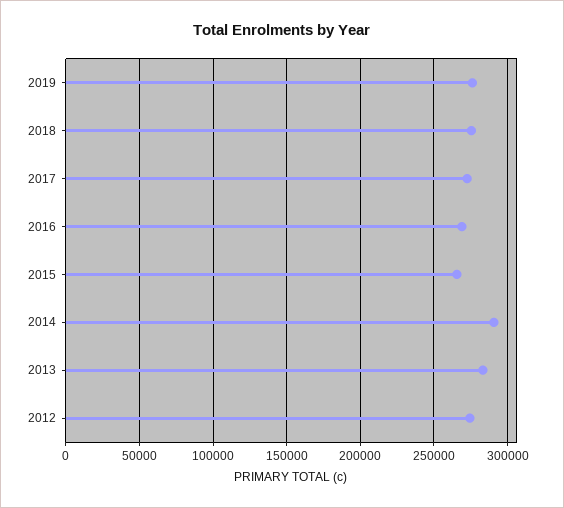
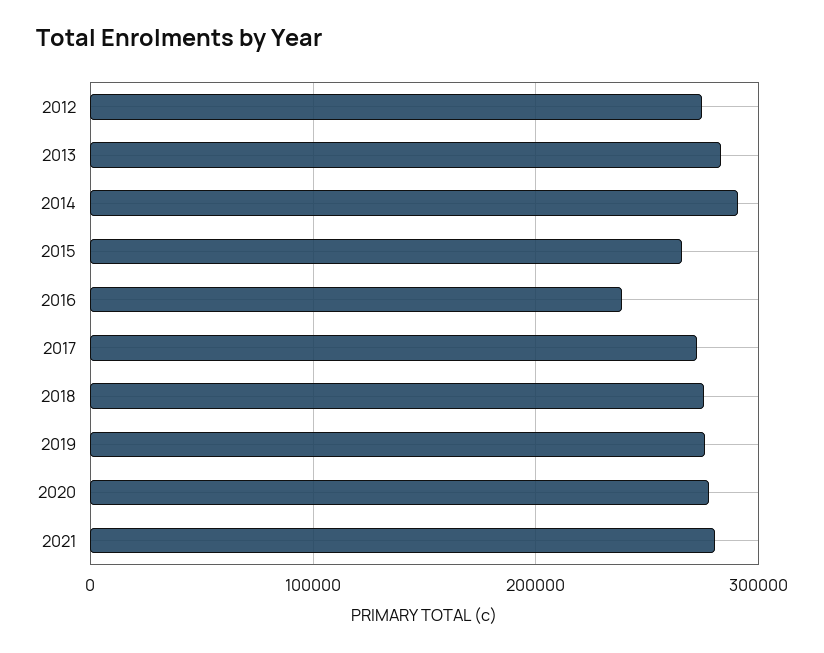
2016: 270000 -> 240000
2020: none -> 280000
2021: none -> 280000

